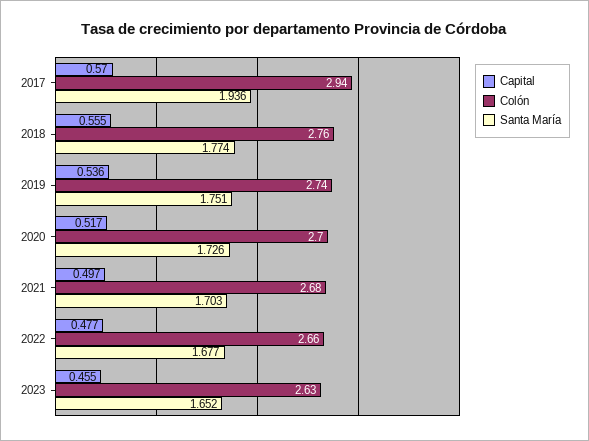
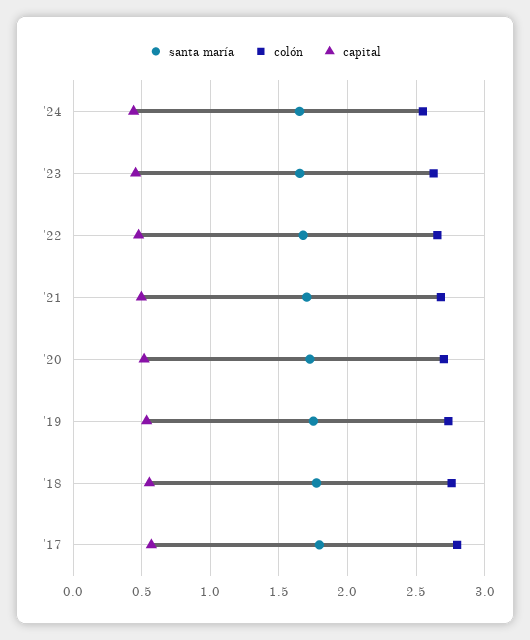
Colón, 2017: 2.94 -> 2.8
Santa María, 2017: 1.936 -> 1.8
Santa María, '24: none -> 1.65
Colón, '24: none -> 2.55
Capital, '24: none -> 0.45

